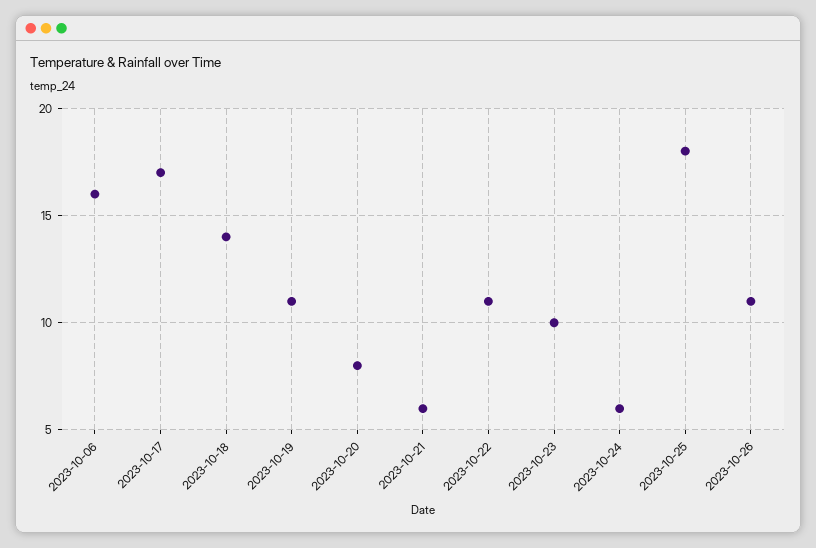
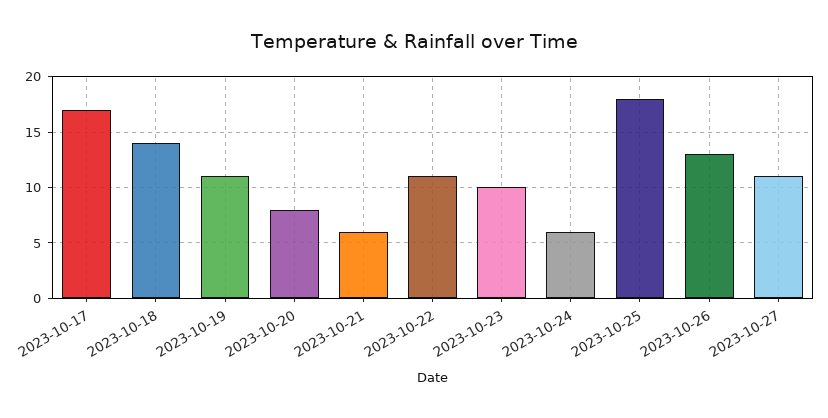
2023-10-06: 16 -> none
2023-10-26: 11 -> 13
2023-10-27: none -> 11

